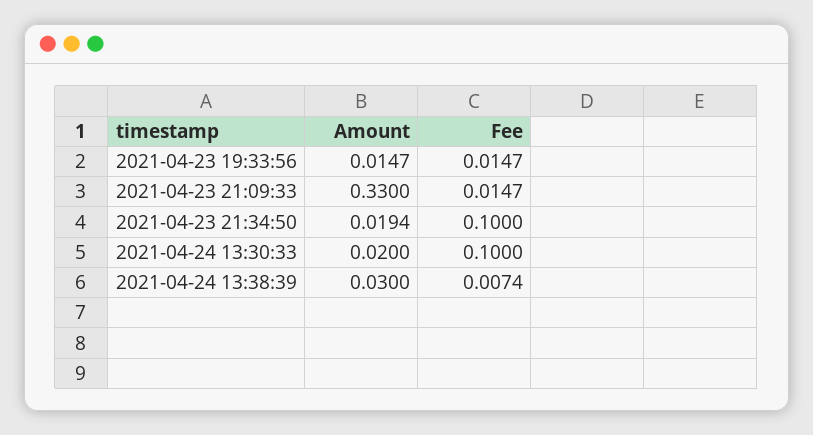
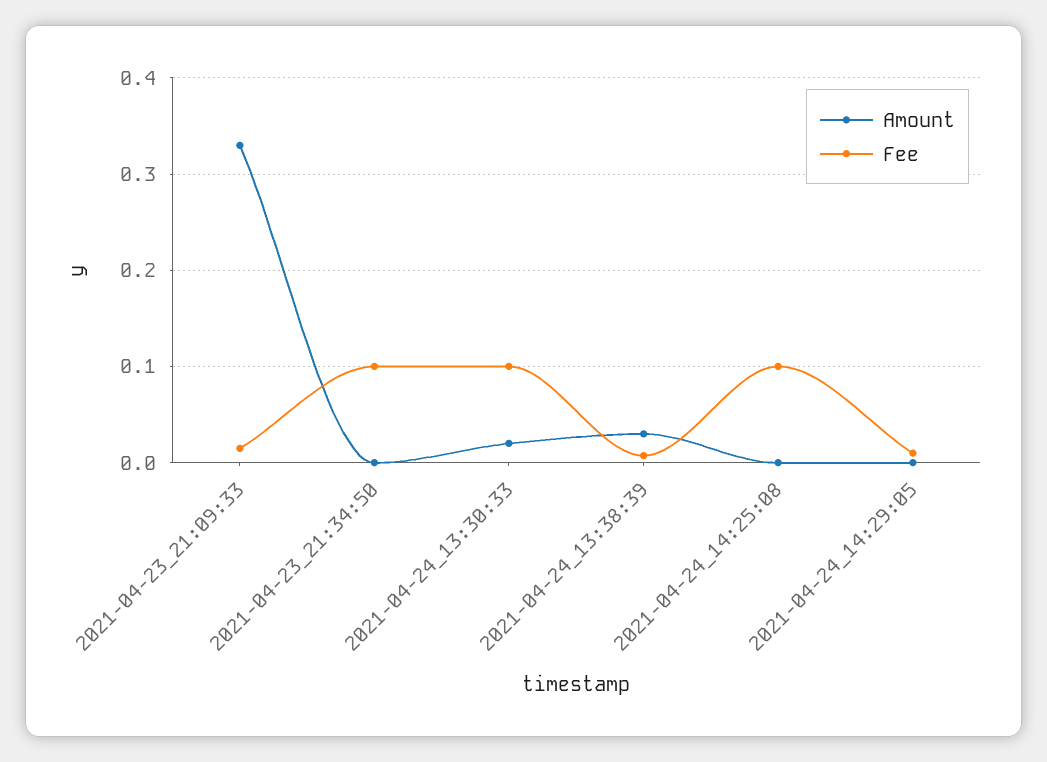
Amount, 2021-04-23 19:33:56: 0.0147 -> none
Fee, 2021-04-23 19:33:56: 0.0147 -> none
Amount, 2021-04-23 21:34:50: 0.0194 -> 0
Amount, 2021-04-24_14:25:08: none -> 0
Fee, 2021-04-24_14:25:08: none -> 0.1
Amount, 2021-04-24_14:29:05: none -> 0
Fee, 2021-04-24_14:29:05: none -> 0.01

